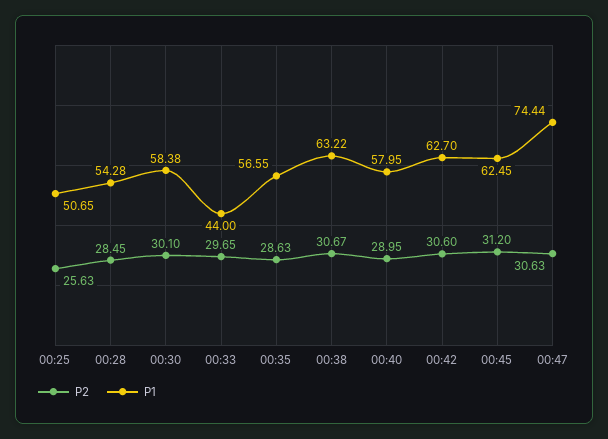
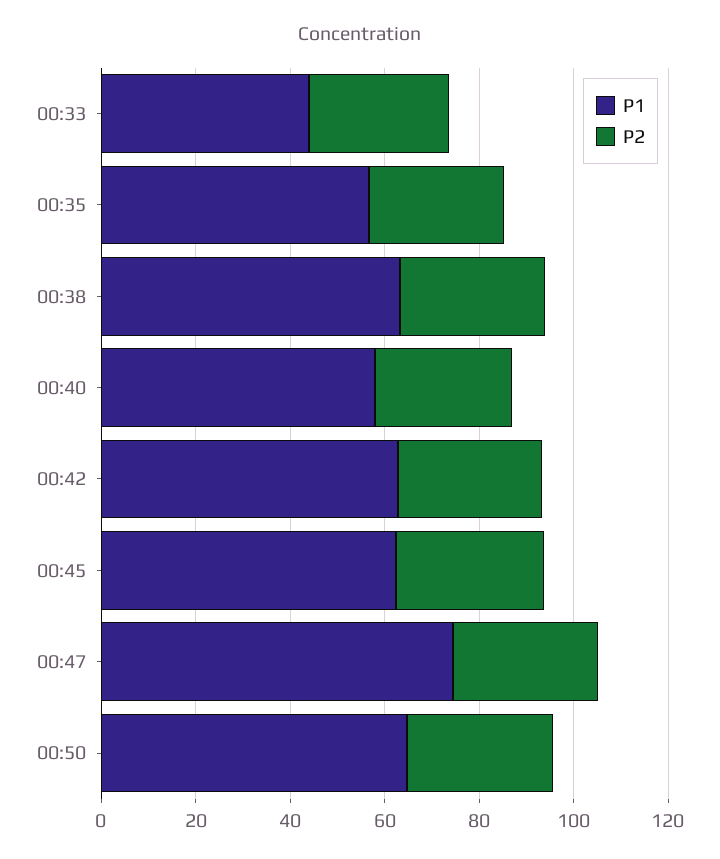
P2, 00:25: 25.63 -> none
P1, 00:25: 50.65 -> none
P2, 00:28: 28.45 -> none
P1, 00:28: 54.28 -> none
P2, 00:30: 30.1 -> none
P1, 00:30: 58.38 -> none
P1, 00:50: none -> 65
P2, 00:50: none -> 30

